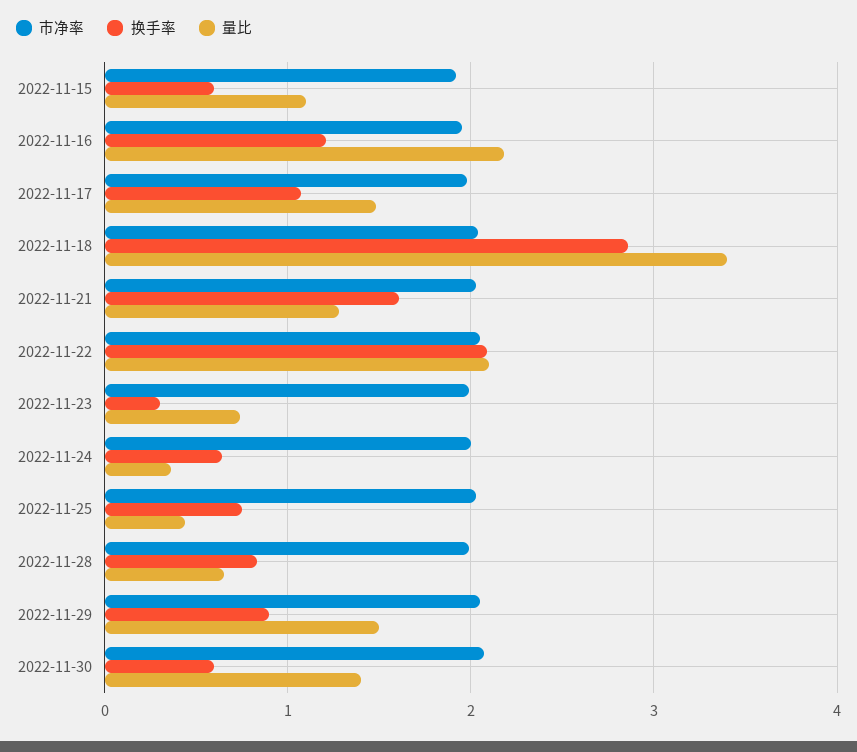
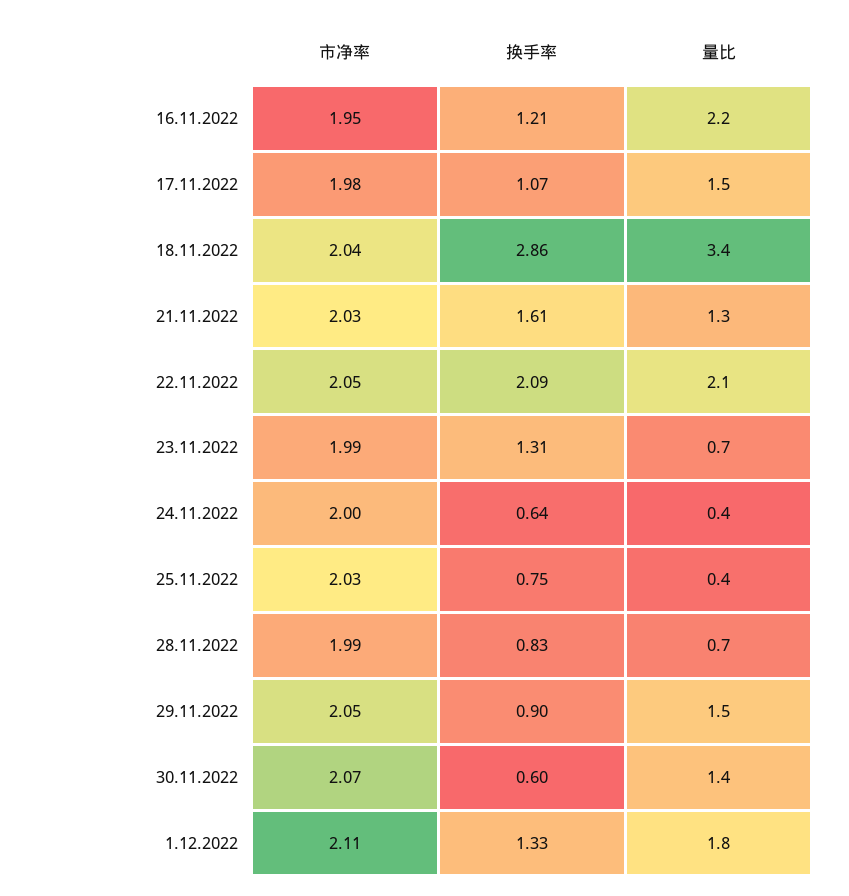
市净率, 2022-11-15: 1.9 -> none
换手率, 2022-11-15: 0.6 -> none
量比, 2022-11-15: 1.1 -> none
换手率, 2022-11-23: 0.3 -> 1.31
市净率, 1.12.2022: none -> 2.11
换手率, 1.12.2022: none -> 1.33
量比, 1.12.2022: none -> 1.8

